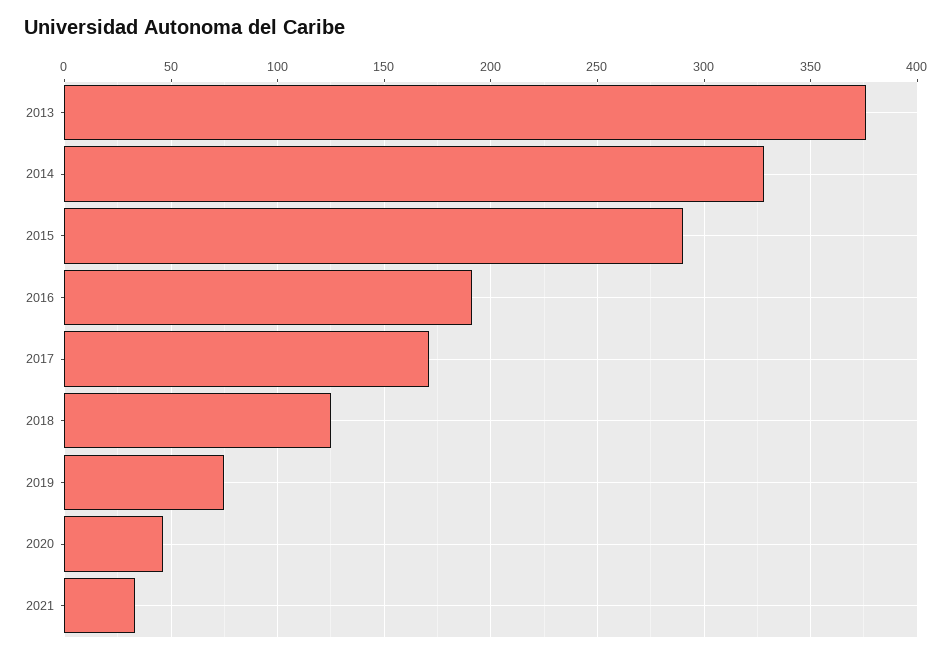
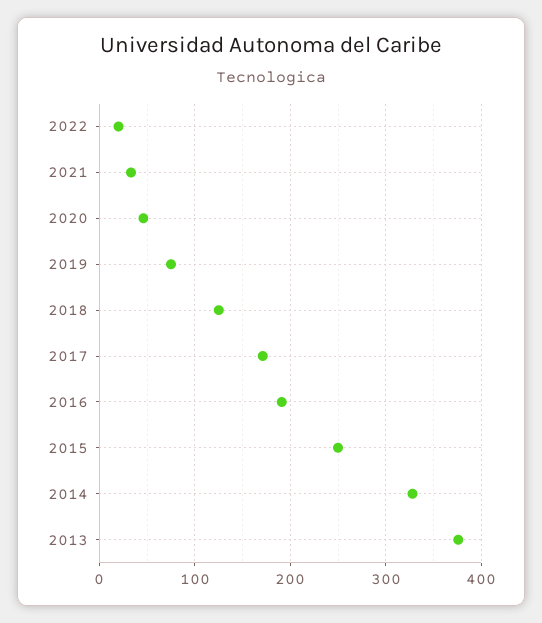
2015: 290 -> 250
2022: none -> 20

